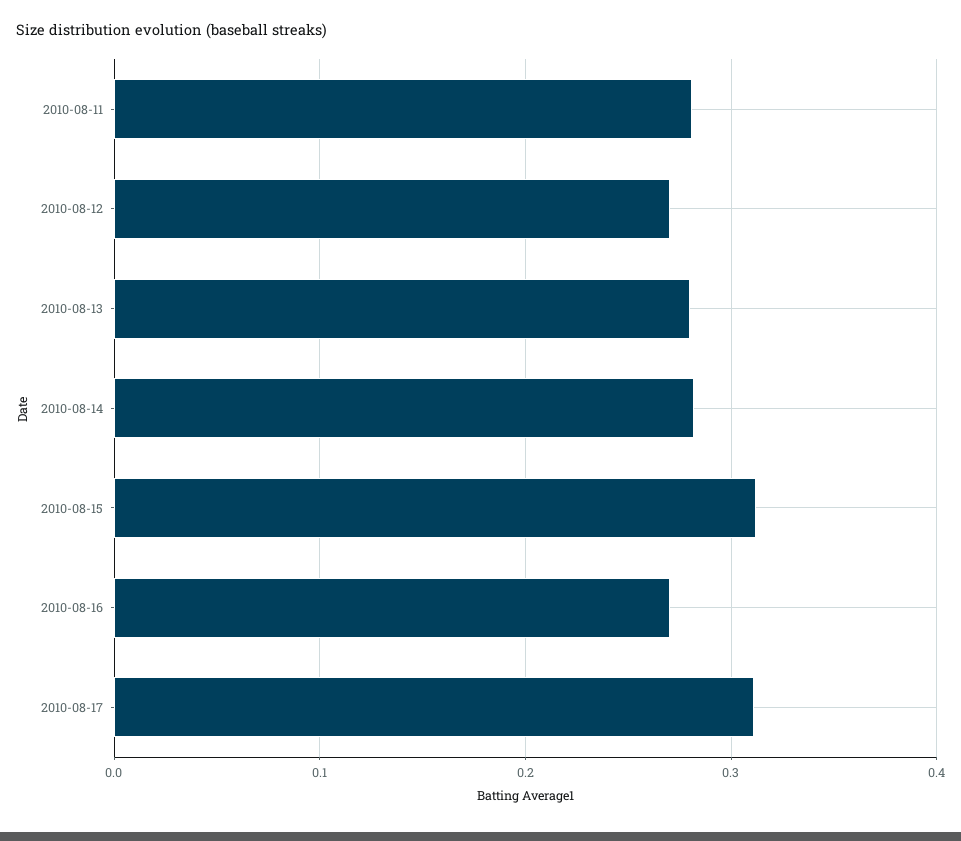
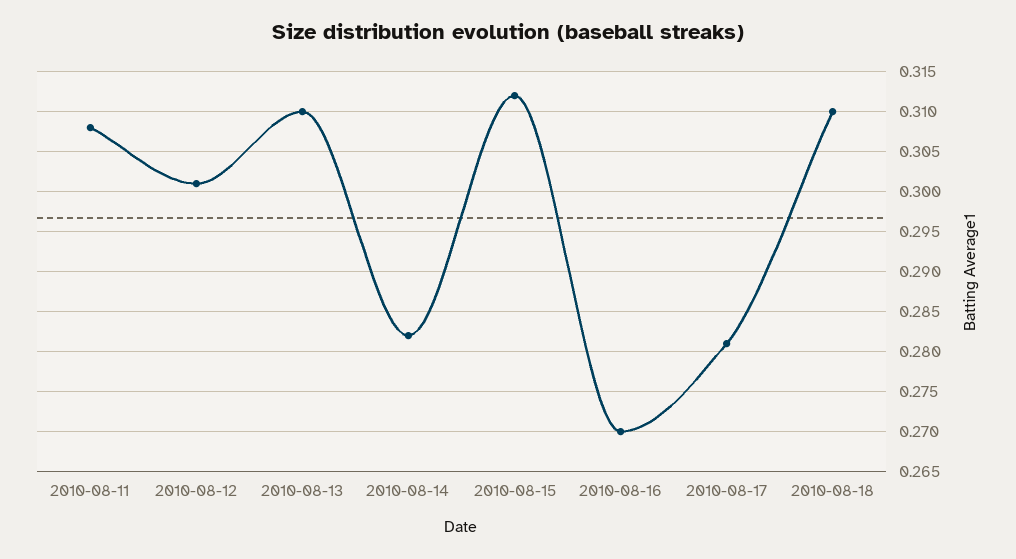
2010-08-11: 0.28 -> 0.308
2010-08-12: 0.27 -> 0.301
2010-08-13: 0.28 -> 0.31
2010-08-17: 0.31 -> 0.281
2010-08-18: none -> 0.31

